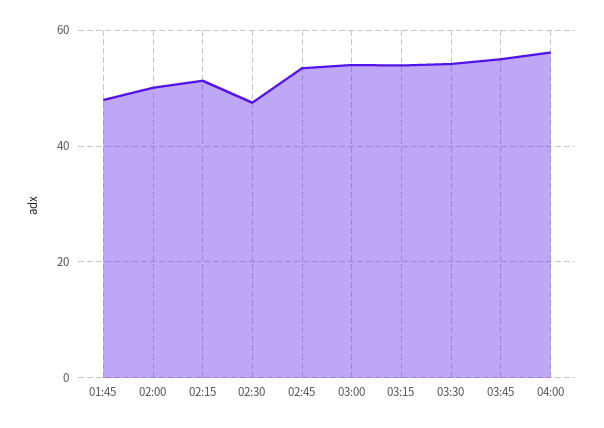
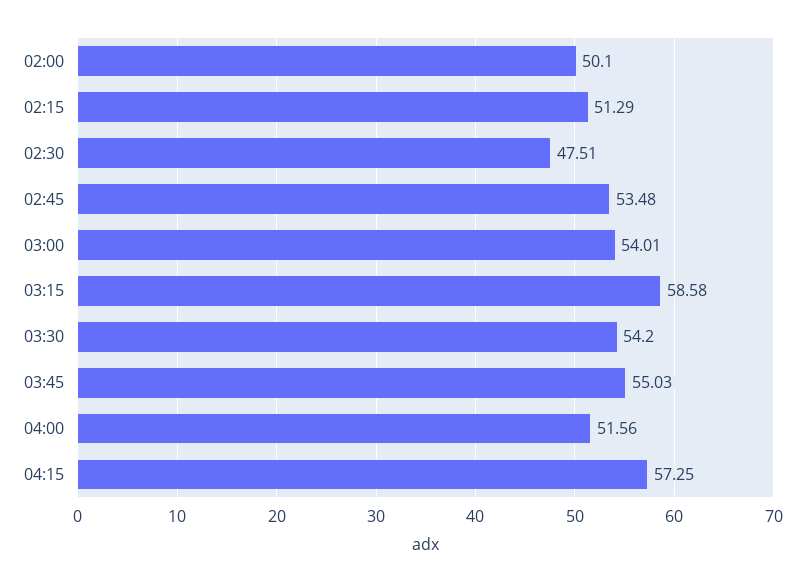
01:45: 48 -> none
03:15: 54 -> 58.58
04:00: 56 -> 51.56
04:15: none -> 57.25

